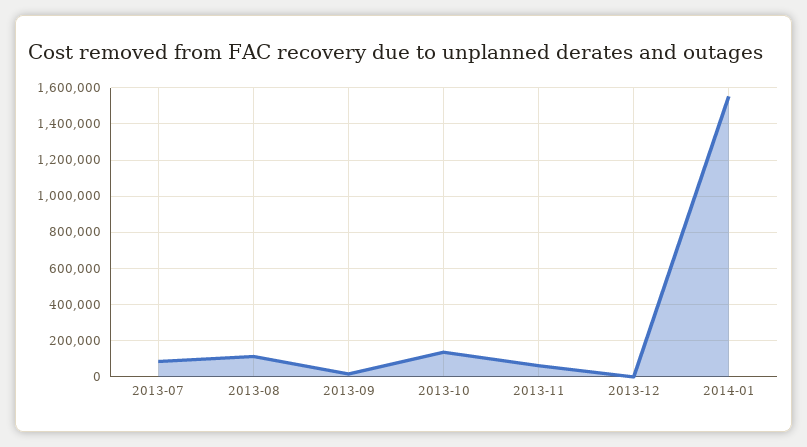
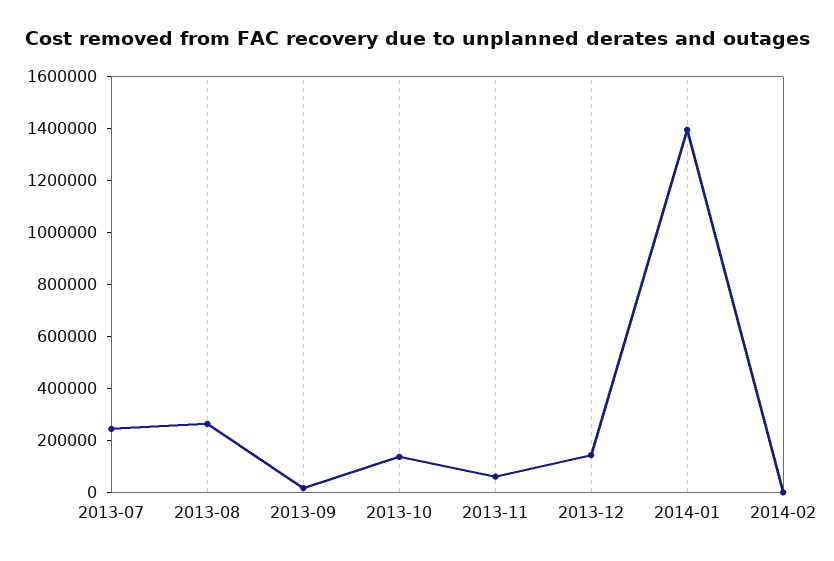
2013-07: 100000 -> 250000
2013-08: 100000 -> 250000
2013-12: 0 -> 150000
2014-01: 1550000 -> 1400000
2014-02: none -> 0

